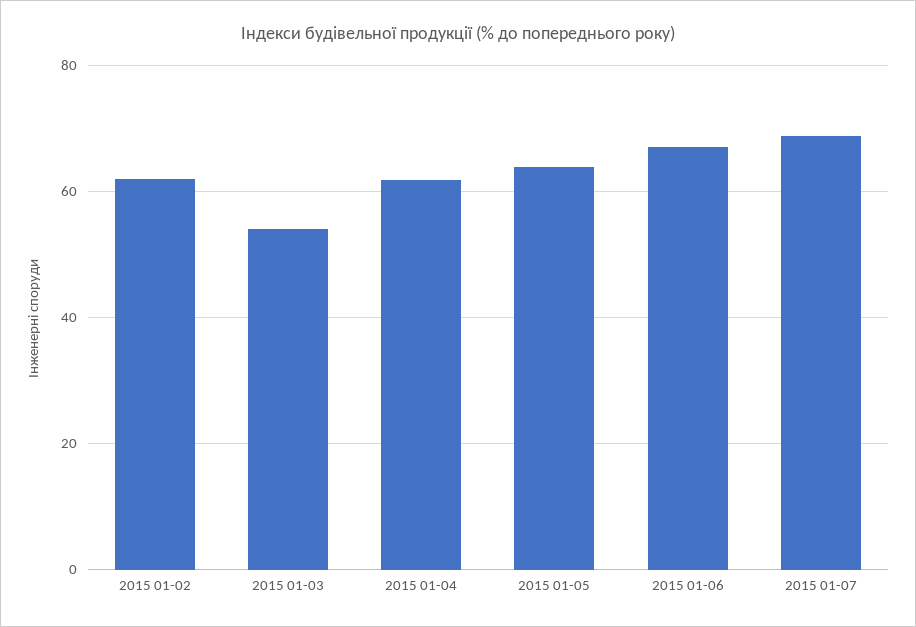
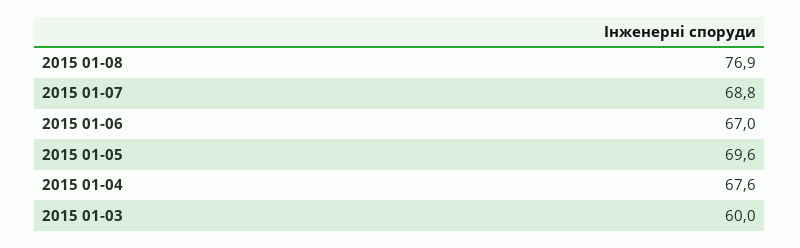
2015 01-02: 62 -> none
2015 01-03: 54 -> 60
2015 01-04: 62 -> 67.6
2015 01-05: 64 -> 69.6
2015 01-08: none -> 76.9

